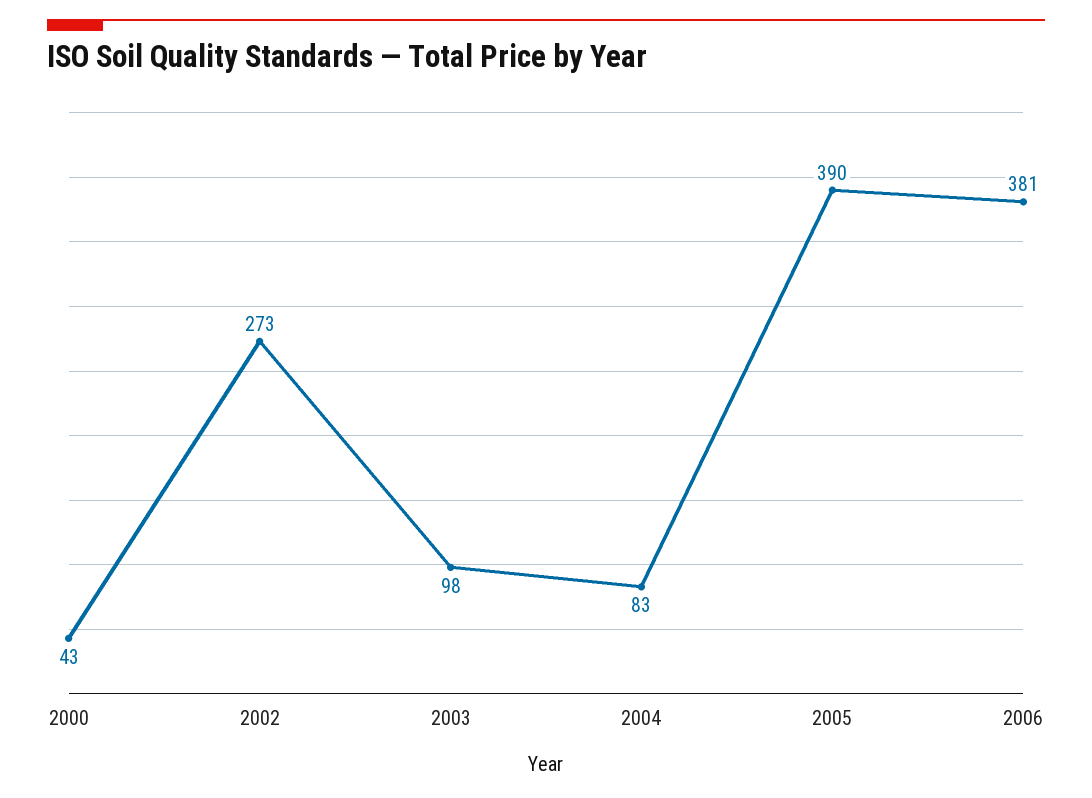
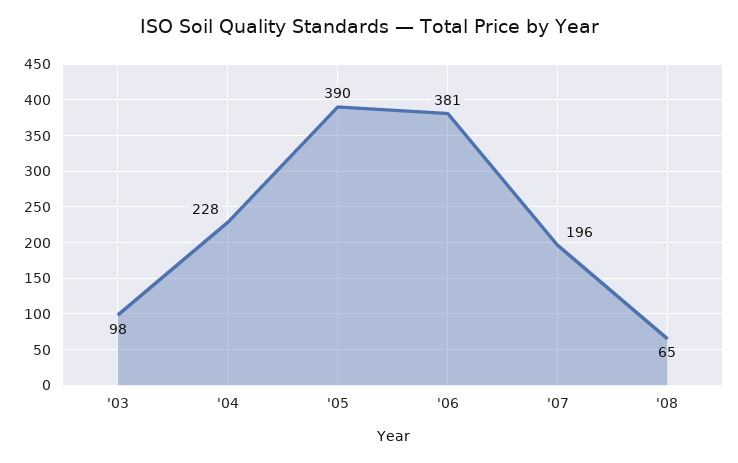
2000: 43 -> none
2002: 273 -> none
2004: 83 -> 228
'07: none -> 196
'08: none -> 65

